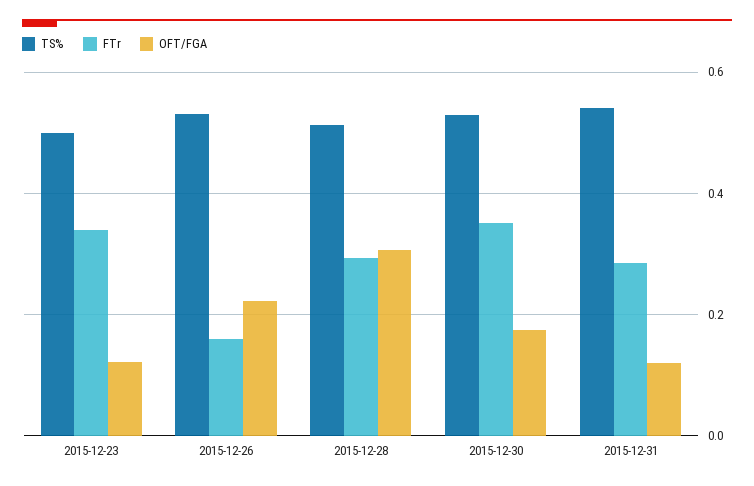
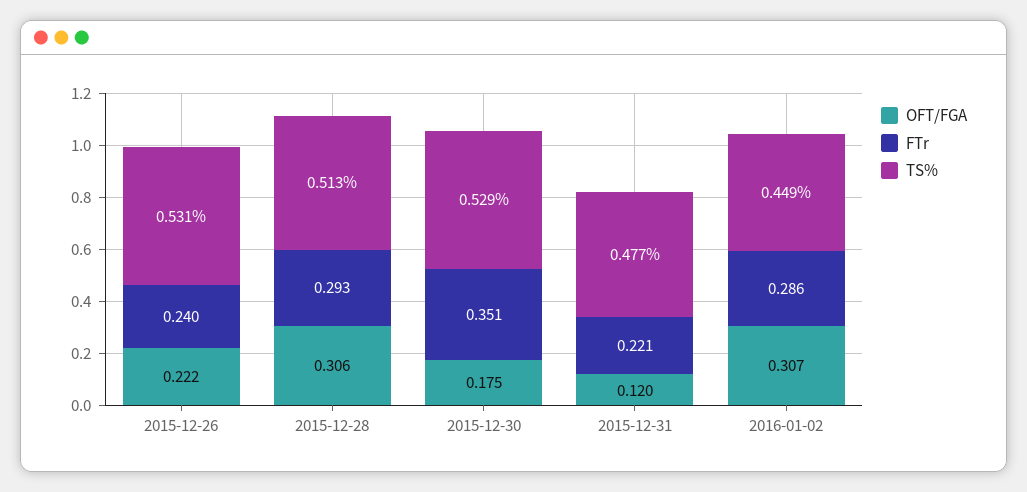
TS%, 2015-12-23: 0.5 -> none
FTr, 2015-12-23: 0.34 -> none
OFT/FGA, 2015-12-23: 0.12 -> none
FTr, 2015-12-26: 0.16 -> 0.24
TS%, 2015-12-31: 0.54 -> 0.477
FTr, 2015-12-31: 0.28 -> 0.221
OFT/FGA, 2016-01-02: none -> 0.307
FTr, 2016-01-02: none -> 0.286
TS%, 2016-01-02: none -> 0.449

